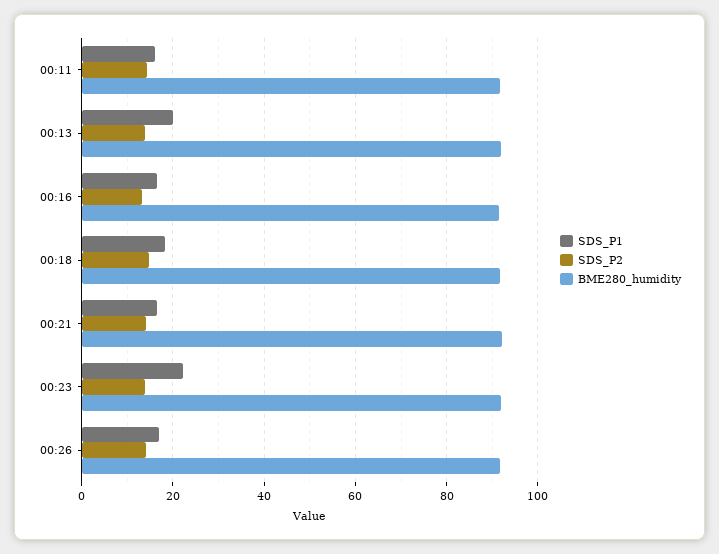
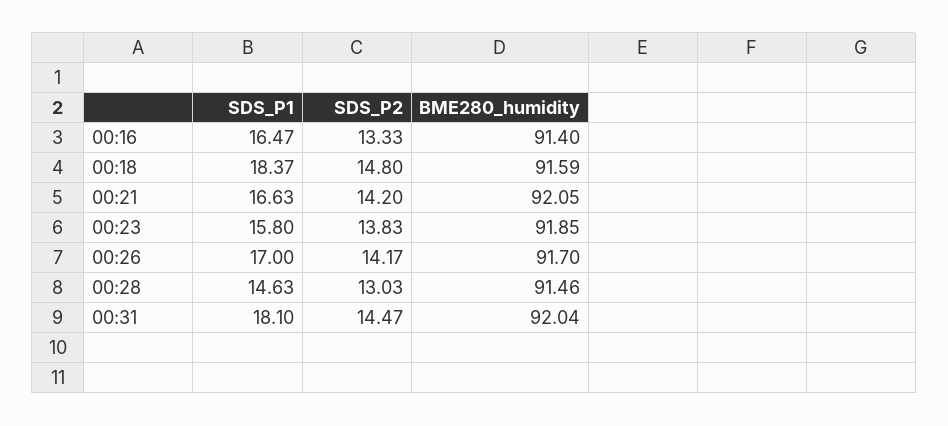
SDS_P1, 00:11: 16 -> none
SDS_P2, 00:11: 14 -> none
BME280_humidity, 00:11: 92 -> none
SDS_P1, 00:13: 20 -> none
SDS_P2, 00:13: 14 -> none
BME280_humidity, 00:13: 92 -> none
SDS_P1, 00:23: 22 -> 15.8
SDS_P1, 00:28: none -> 14.63
SDS_P2, 00:28: none -> 13.03
BME280_humidity, 00:28: none -> 91.46
SDS_P1, 00:31: none -> 18.1
SDS_P2, 00:31: none -> 14.47
BME280_humidity, 00:31: none -> 92.04

